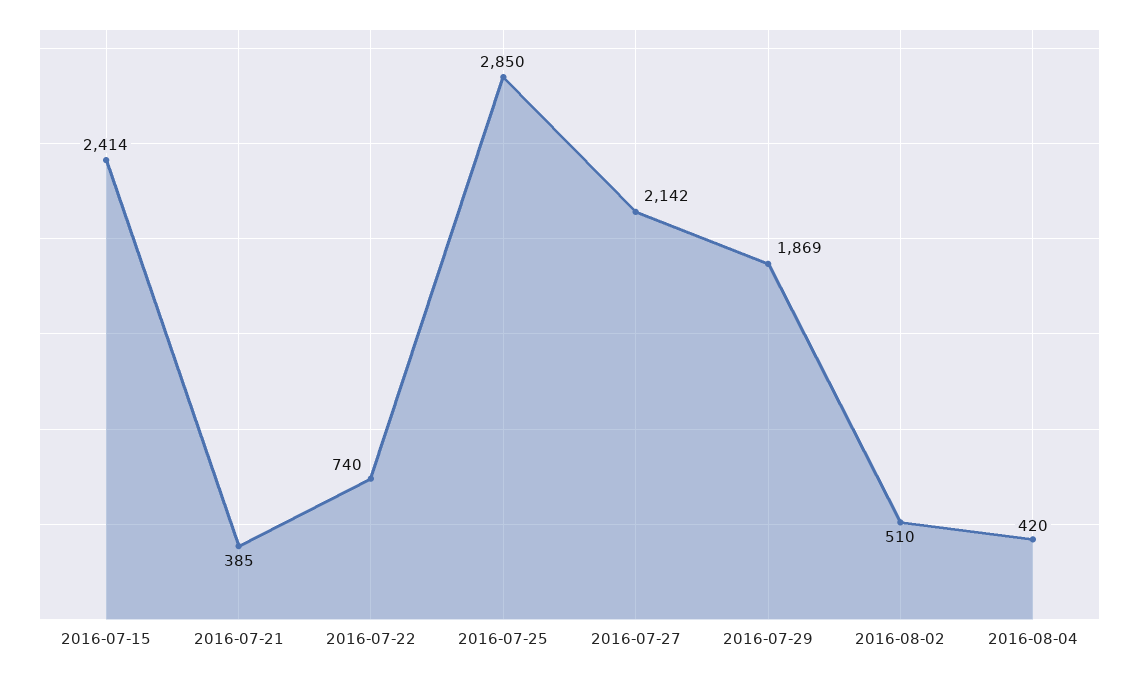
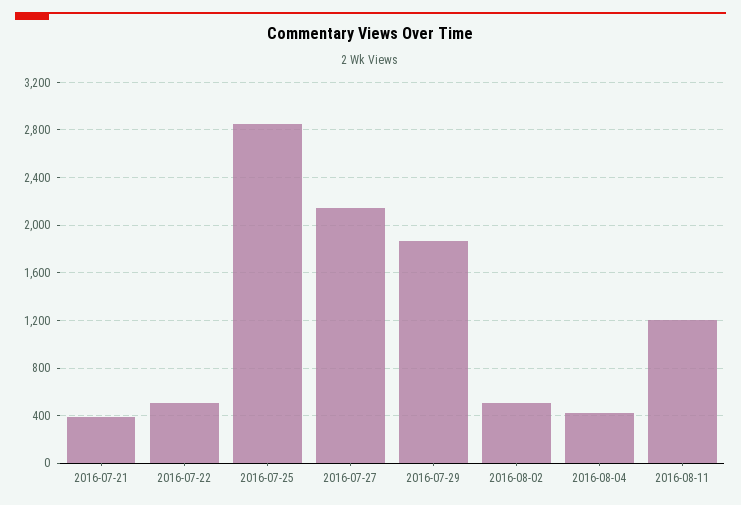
2016-07-15: 2414 -> none
2016-07-22: 740 -> 500
2016-08-11: none -> 1200

